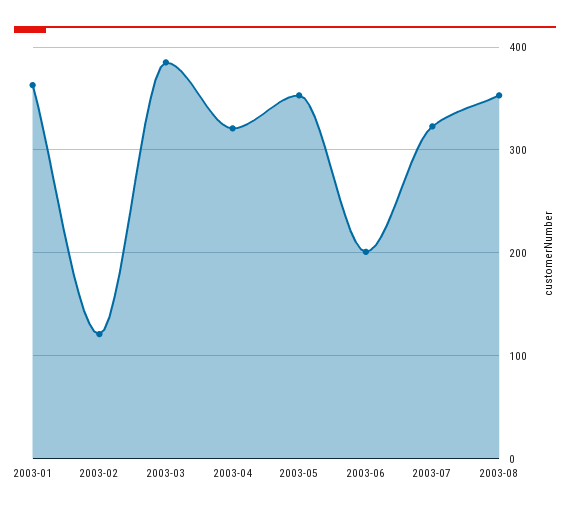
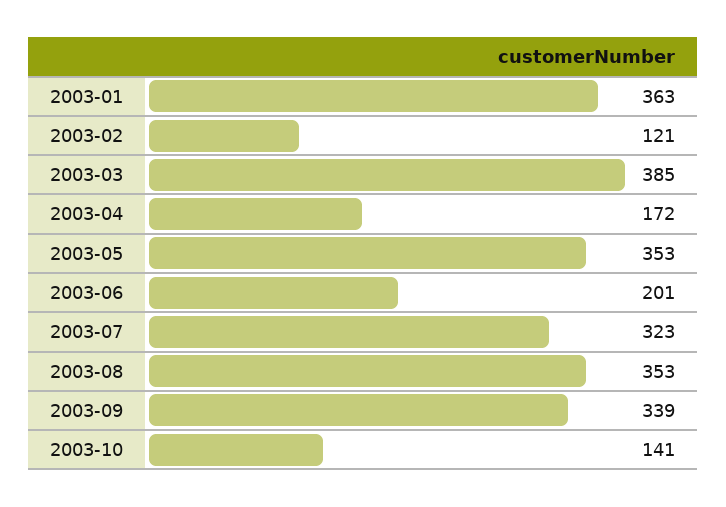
2003-04: 320 -> 172
2003-09: none -> 339
2003-10: none -> 141

